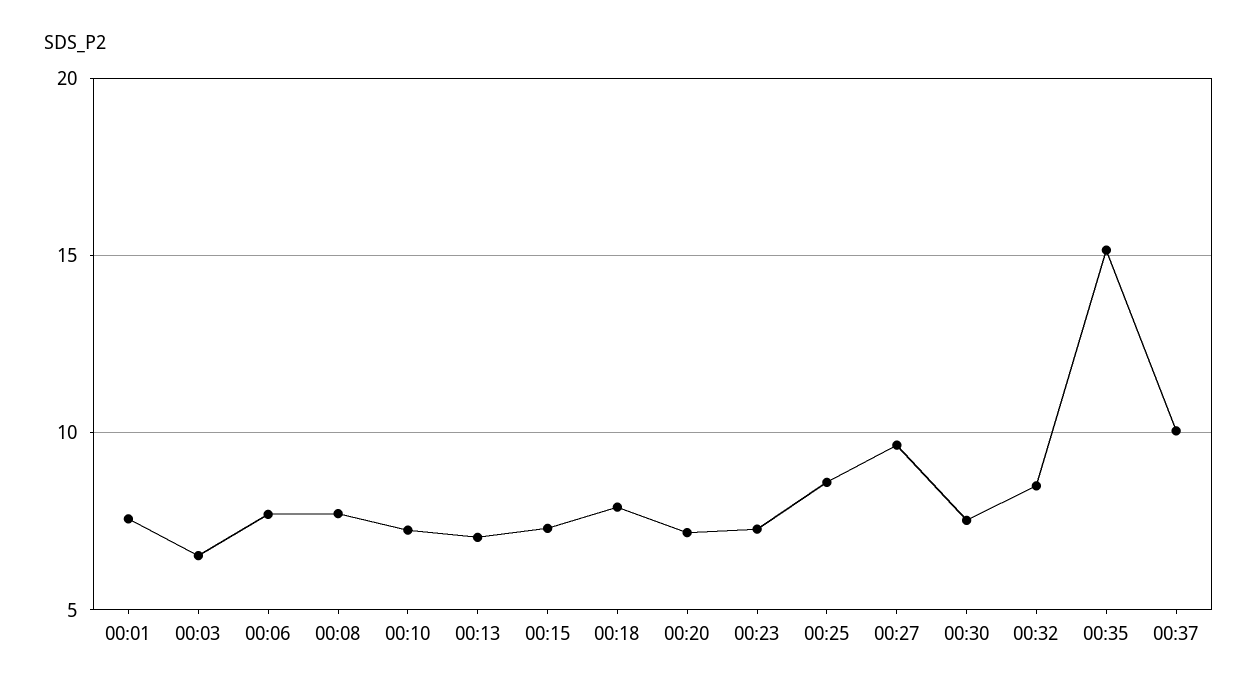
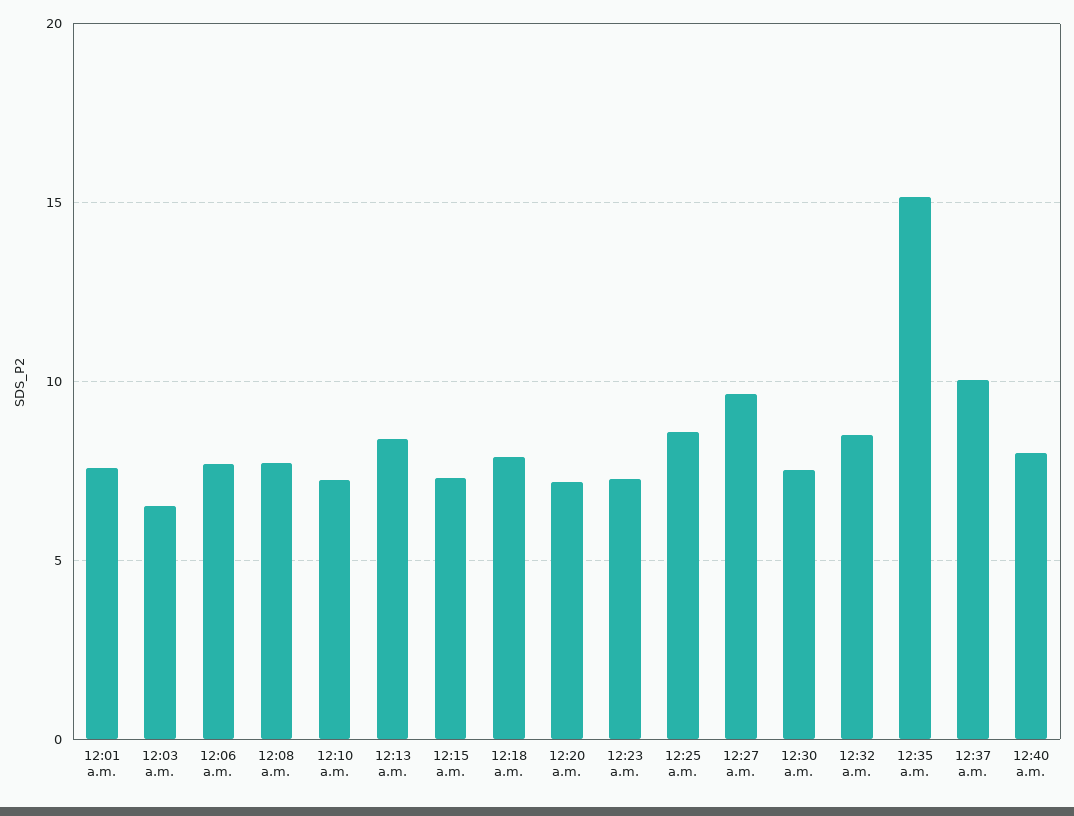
00:13: 7 -> 8.5
12:40 a.m.: none -> 8

